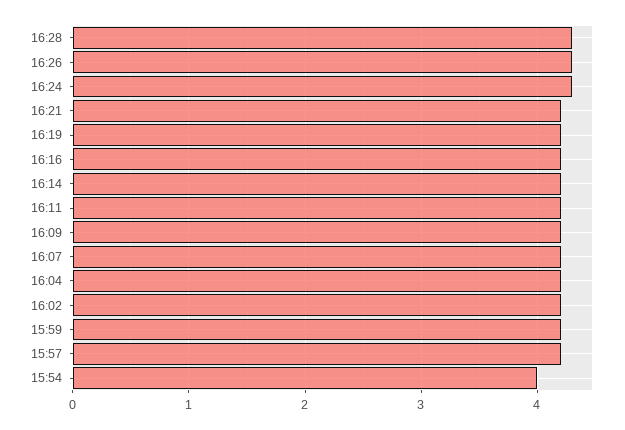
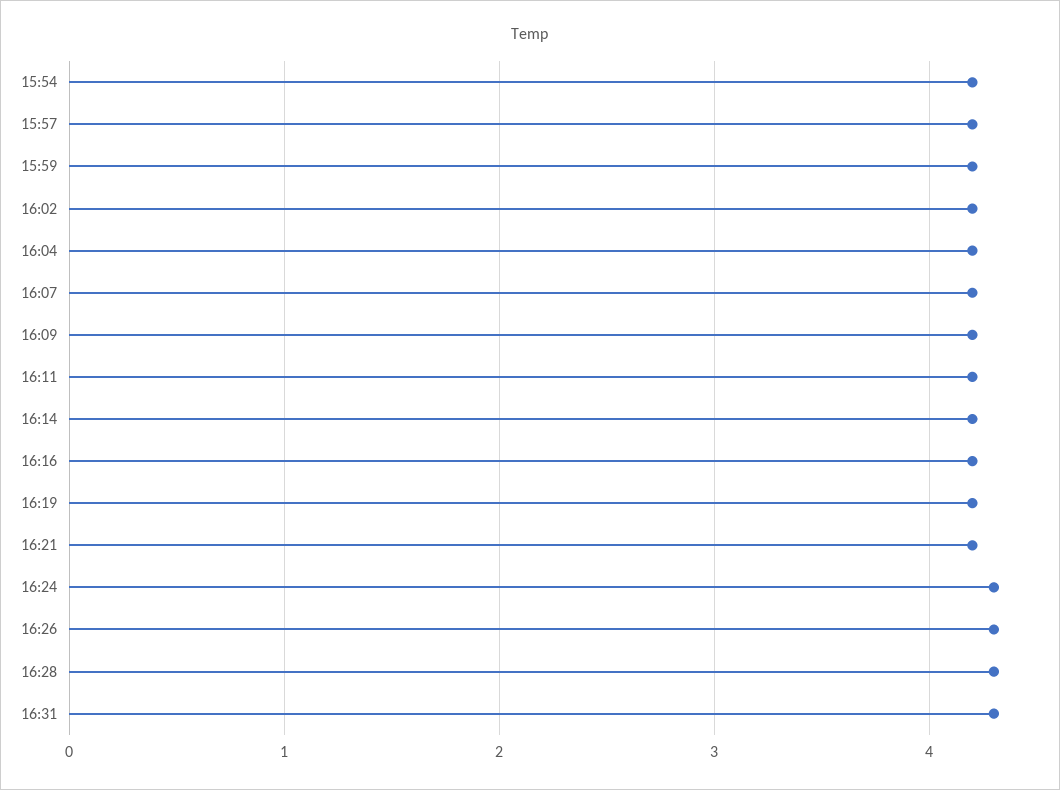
15:54: 4 -> 4.2
16:31: none -> 4.3

